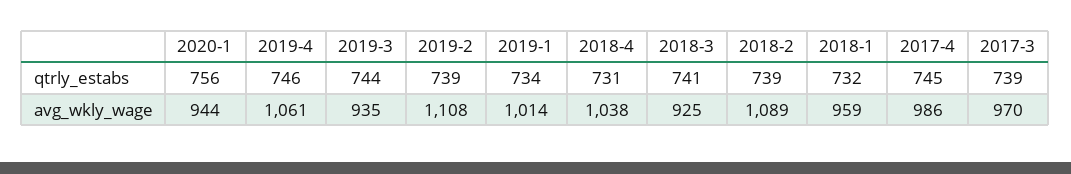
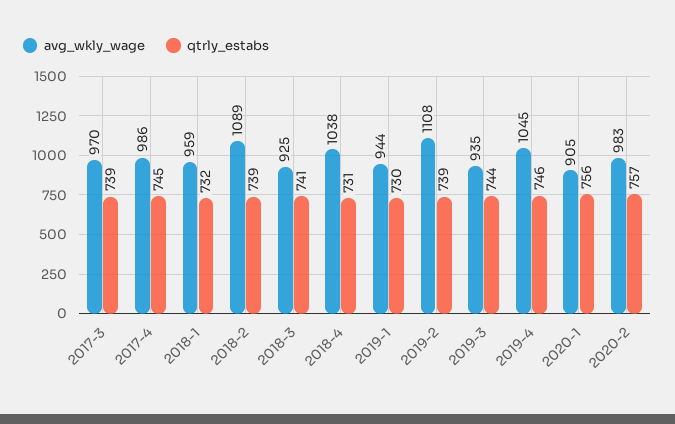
qtrly_estabs, 2019-1: 734 -> 730
avg_wkly_wage, 2020-1: 944 -> 905
avg_wkly_wage, 2019-4: 1061 -> 1045
avg_wkly_wage, 2019-1: 1014 -> 944
avg_wkly_wage, 2020-2: none -> 983
qtrly_estabs, 2020-2: none -> 757

